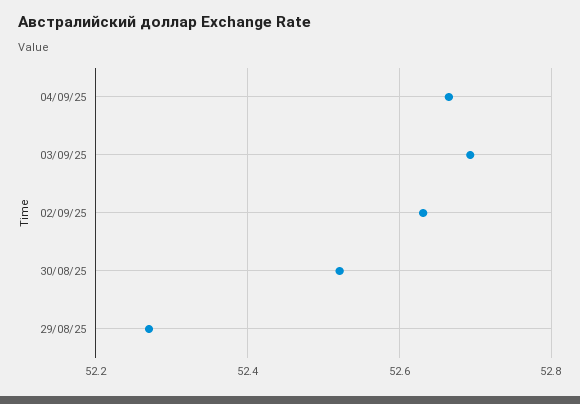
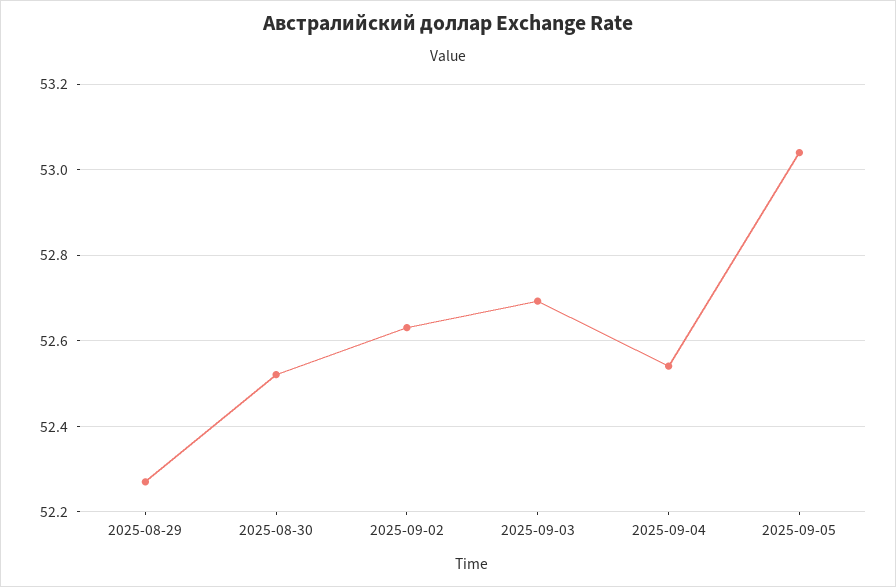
04/09/25: 52.66 -> 52.54
2025-09-05: none -> 53.04

